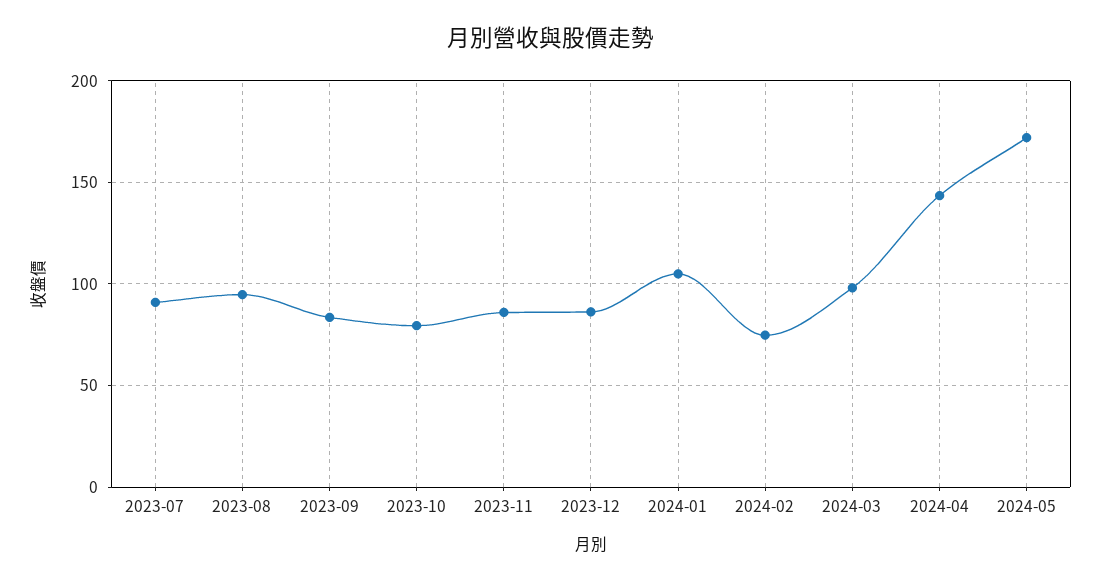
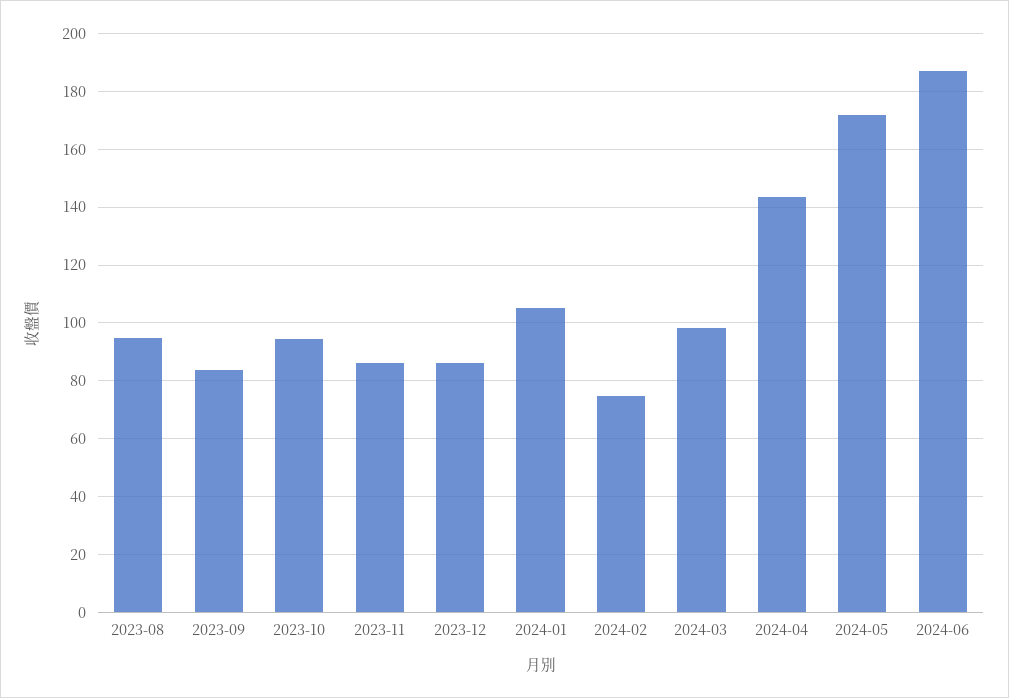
2023-07: 90 -> none
2023-10: 80 -> 95
2024-06: none -> 187.5

